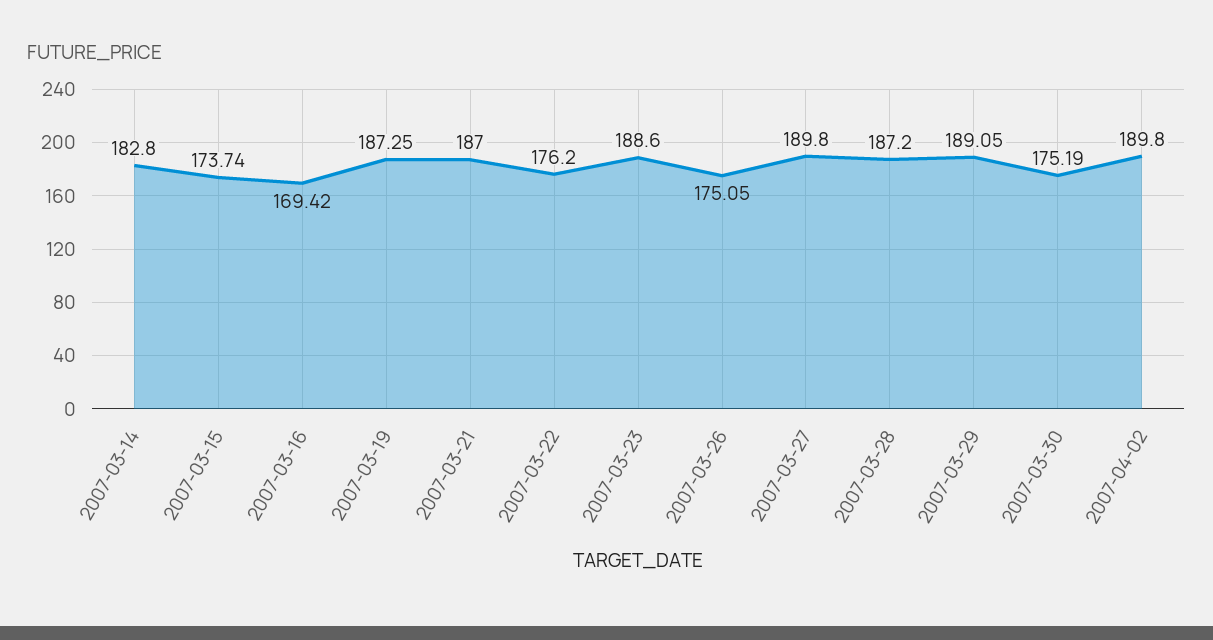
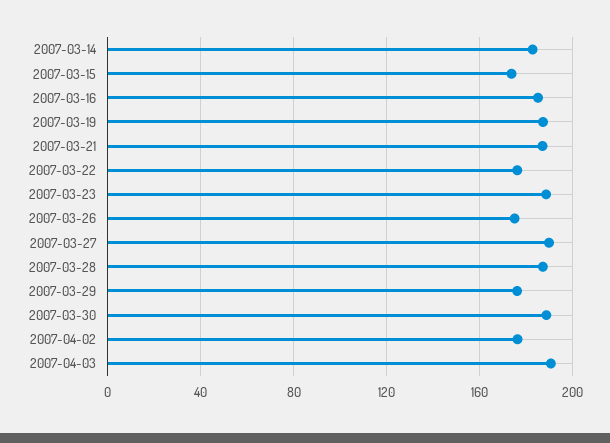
2007-03-16: 169.42 -> 185
2007-03-29: 189.05 -> 175
2007-03-30: 175.19 -> 190
2007-04-02: 189.8 -> 175
2007-04-03: none -> 190

